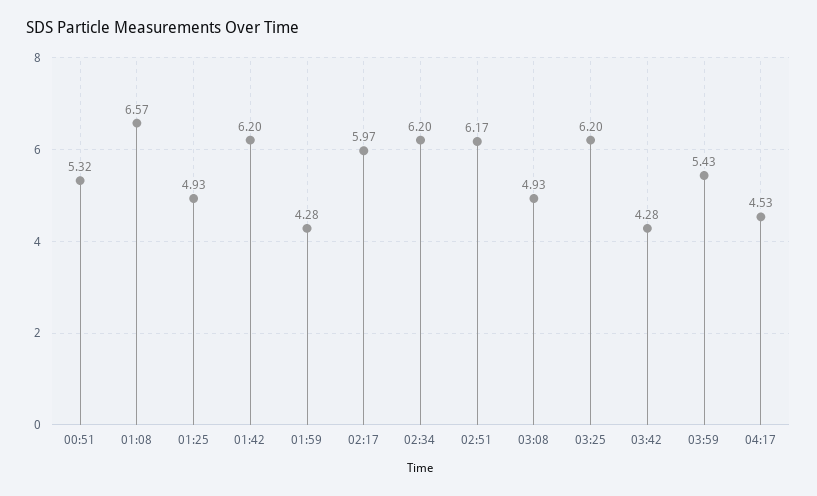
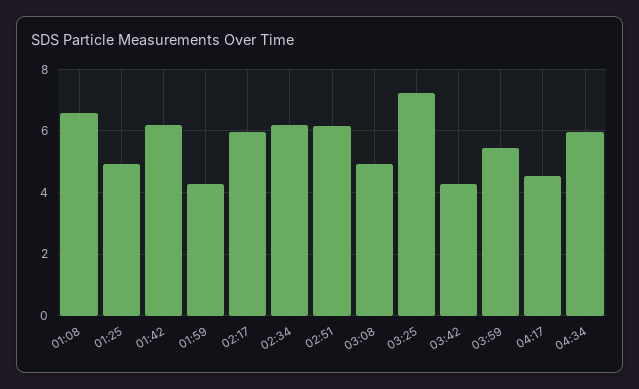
00:51: 5.32 -> none
03:25: 6.2 -> 7.2
04:34: none -> 6

